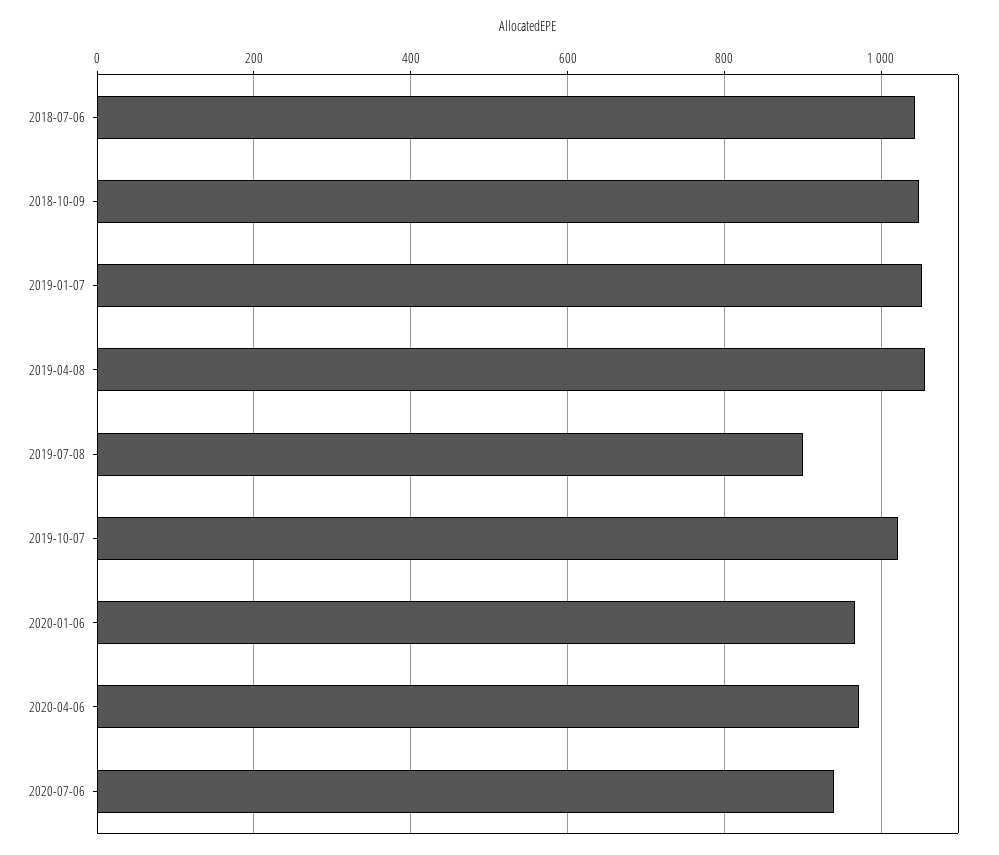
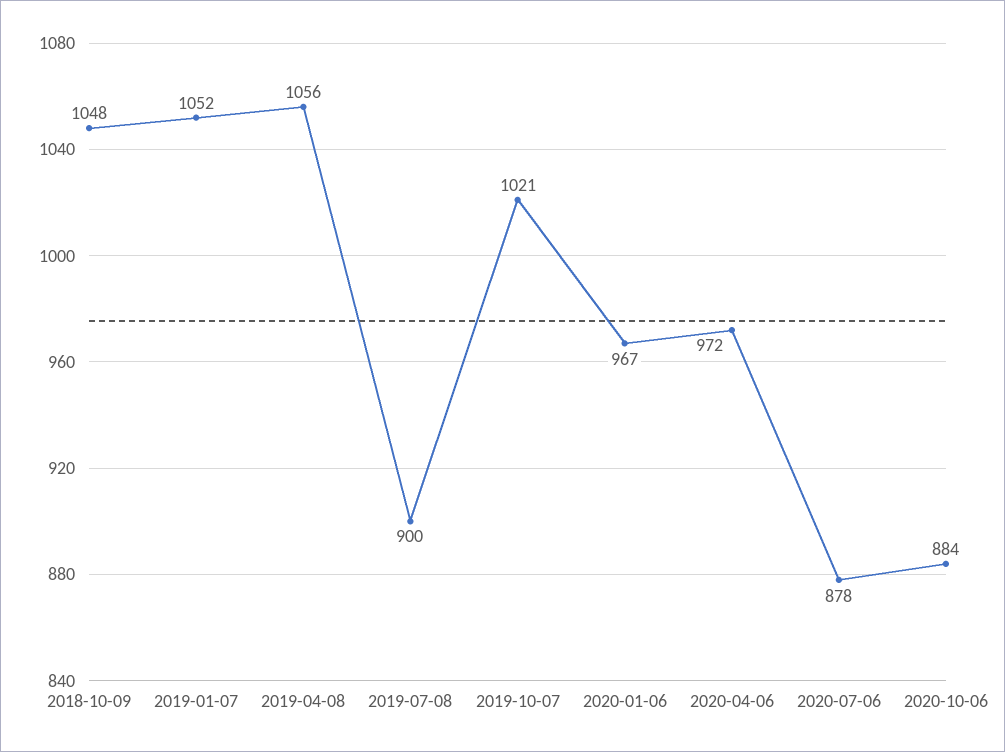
2018-07-06: 1040 -> none
2020-07-06: 940 -> 878
2020-10-06: none -> 884

